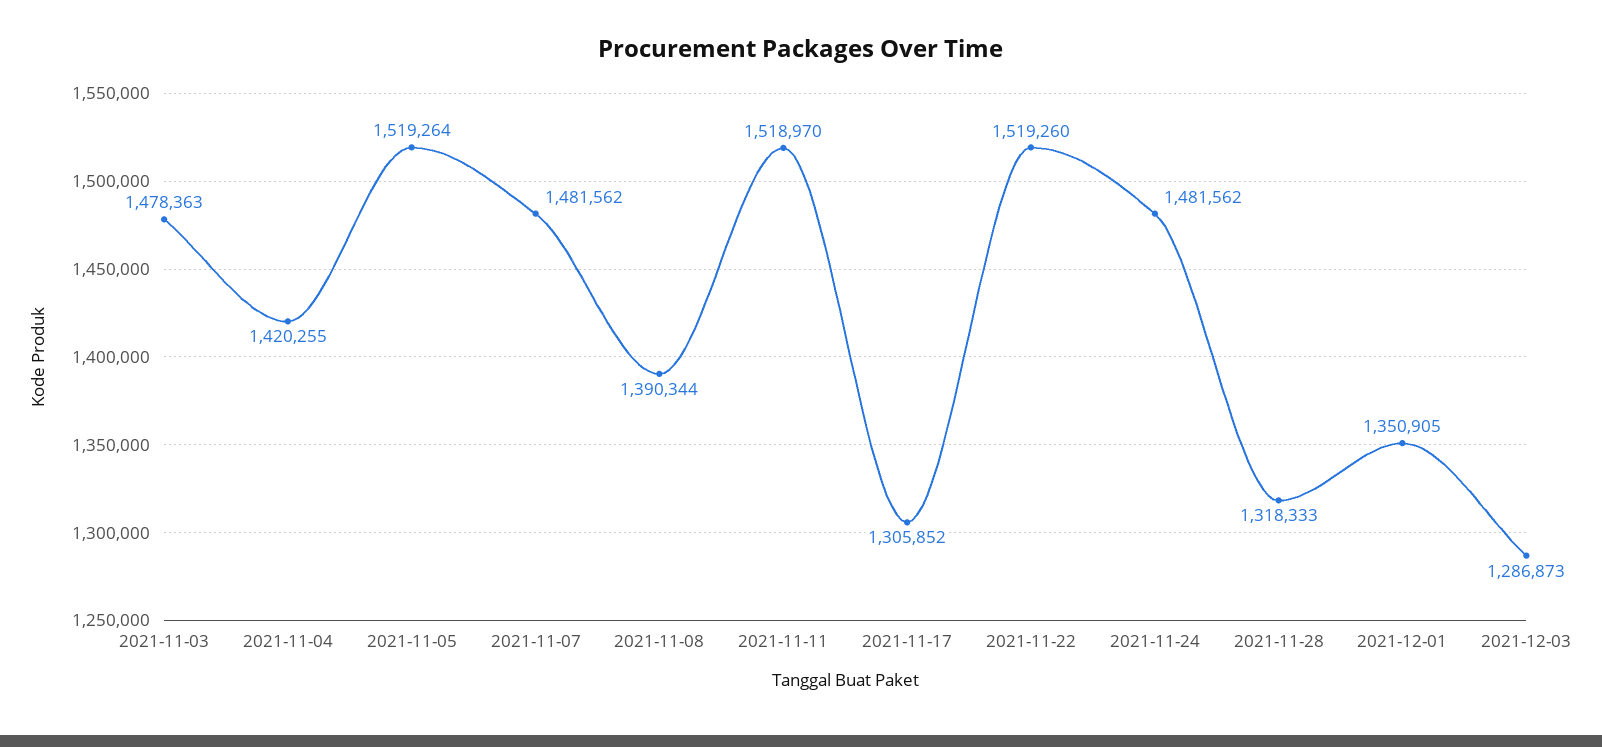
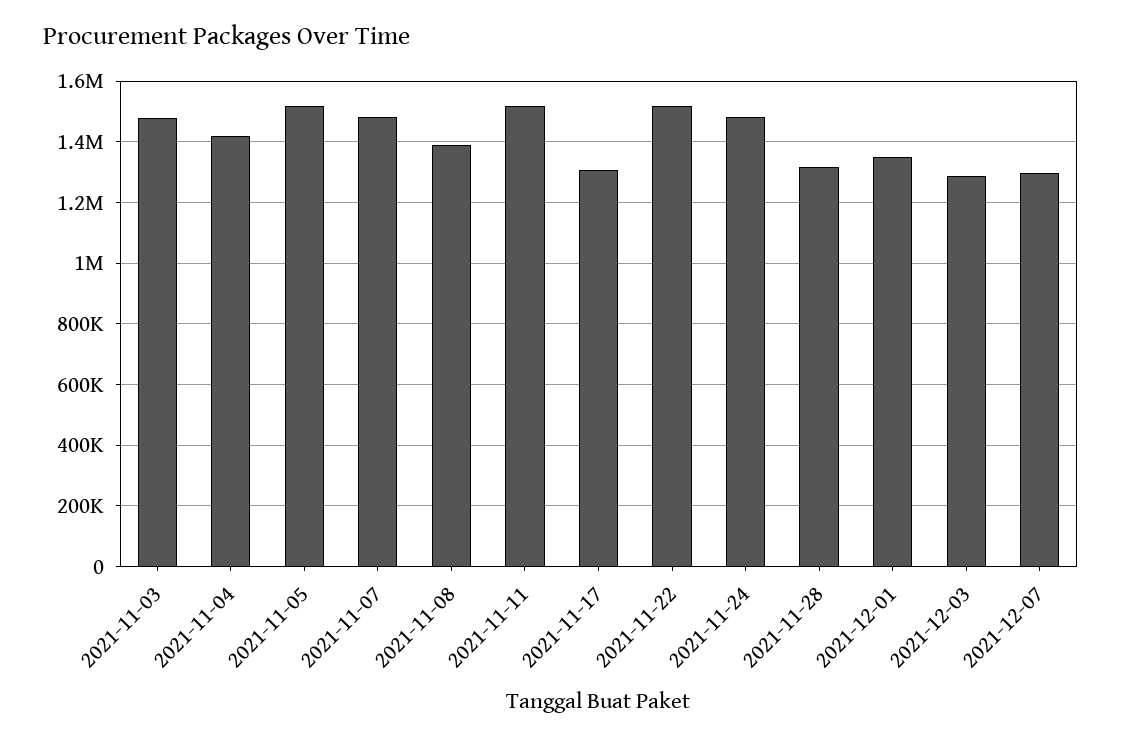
2021-12-07: none -> 1300000

